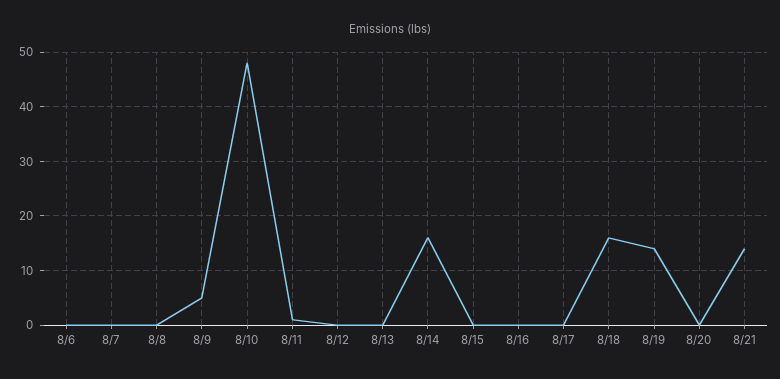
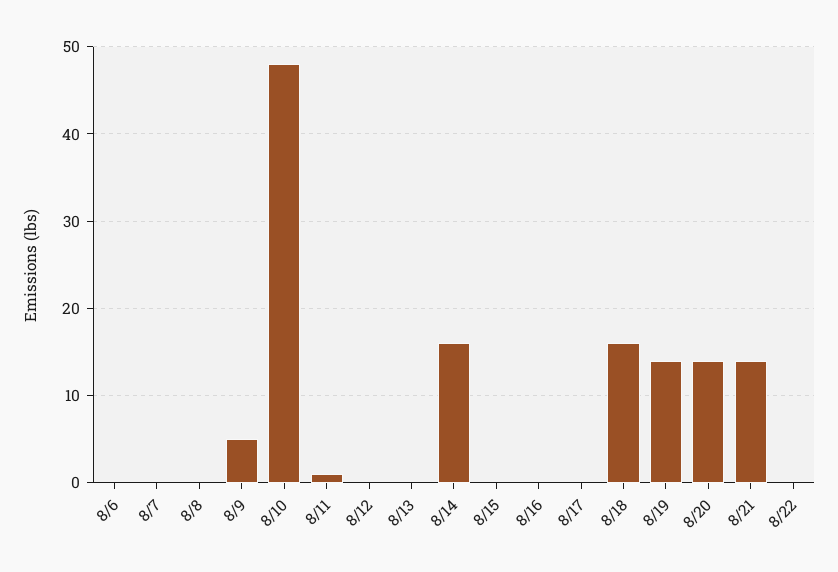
8/20: 0 -> 14
8/22: none -> 0

